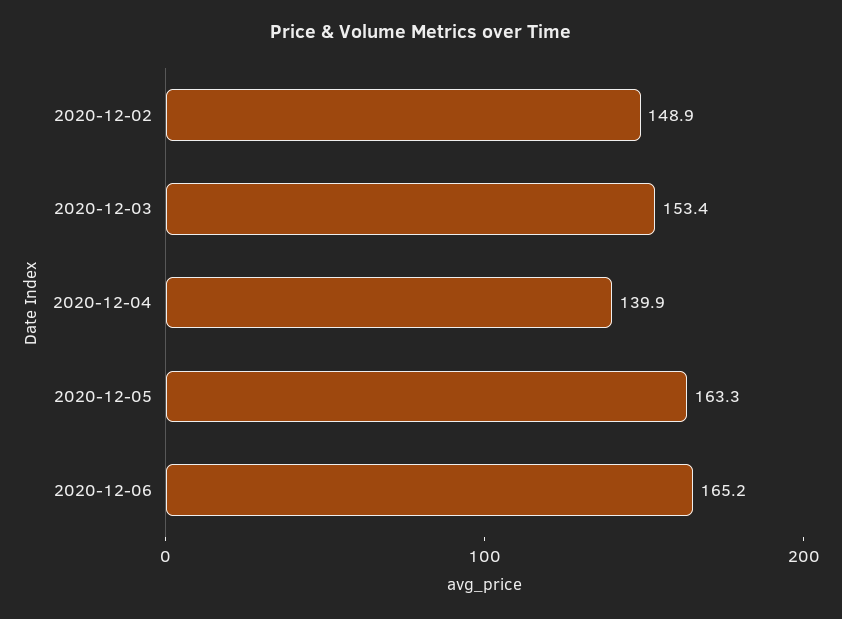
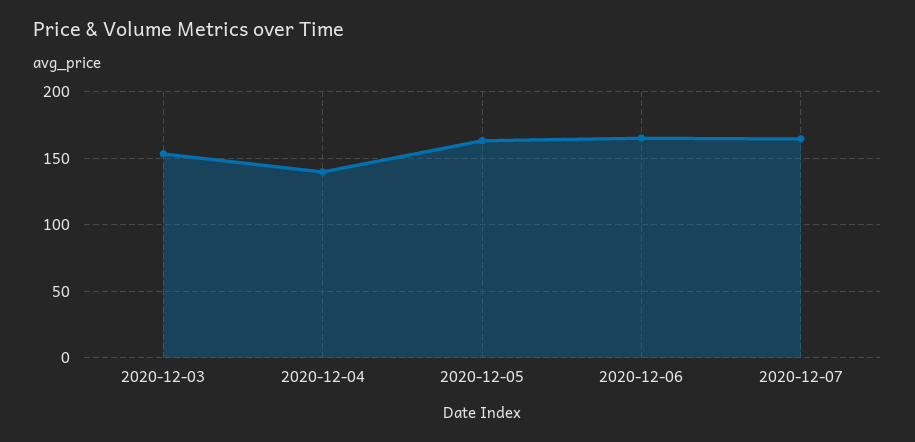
2020-12-02: 148.9 -> none
2020-12-07: none -> 165

